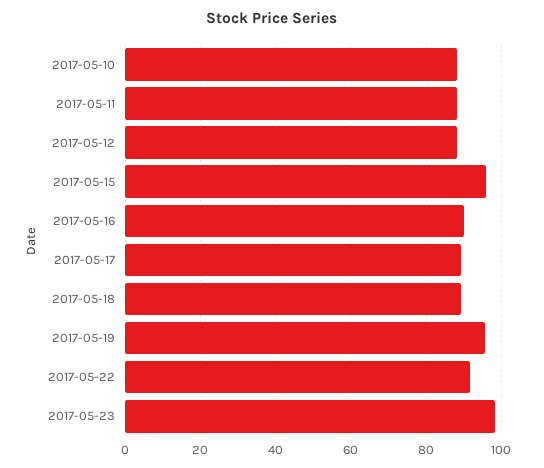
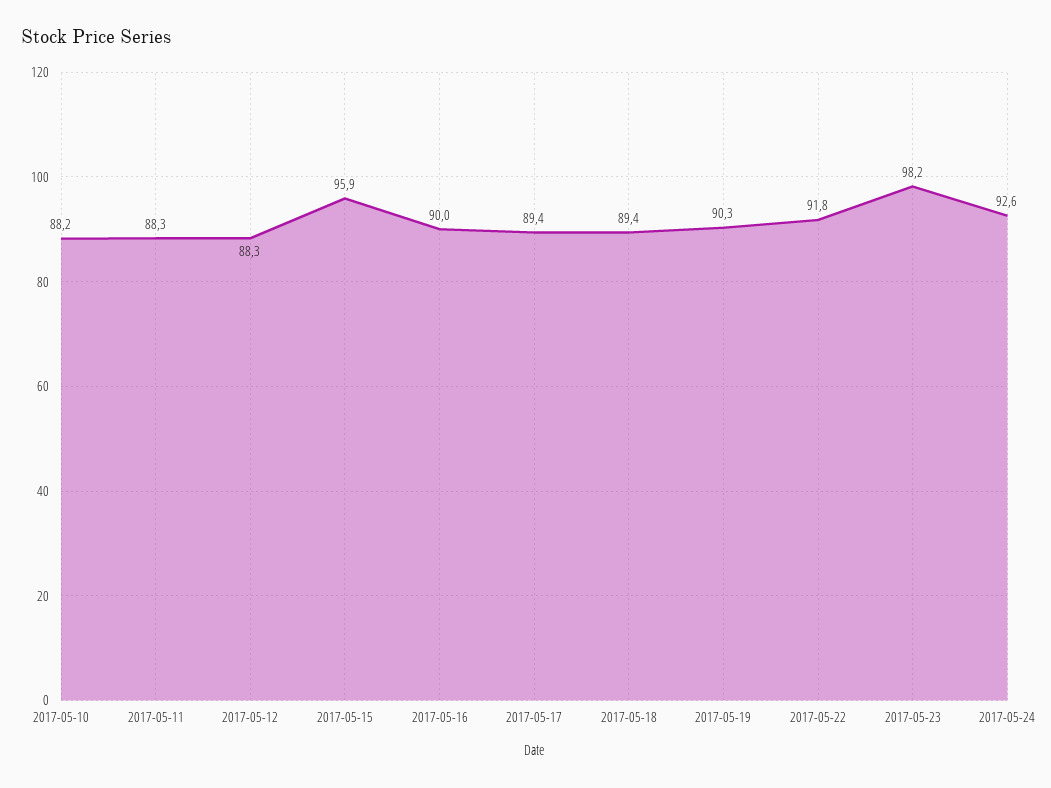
2017-05-19: 96 -> 90.3
2017-05-24: none -> 92.6

